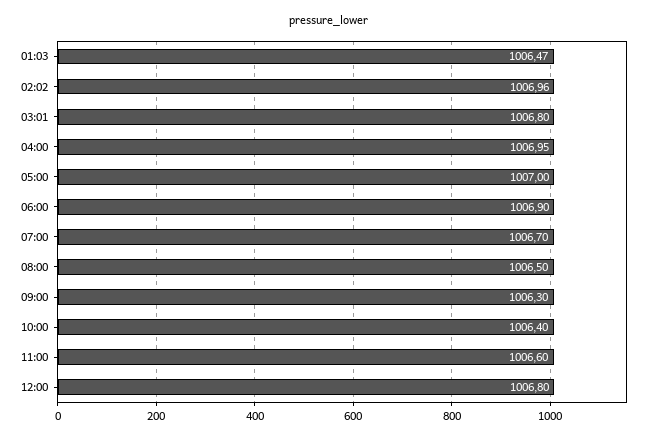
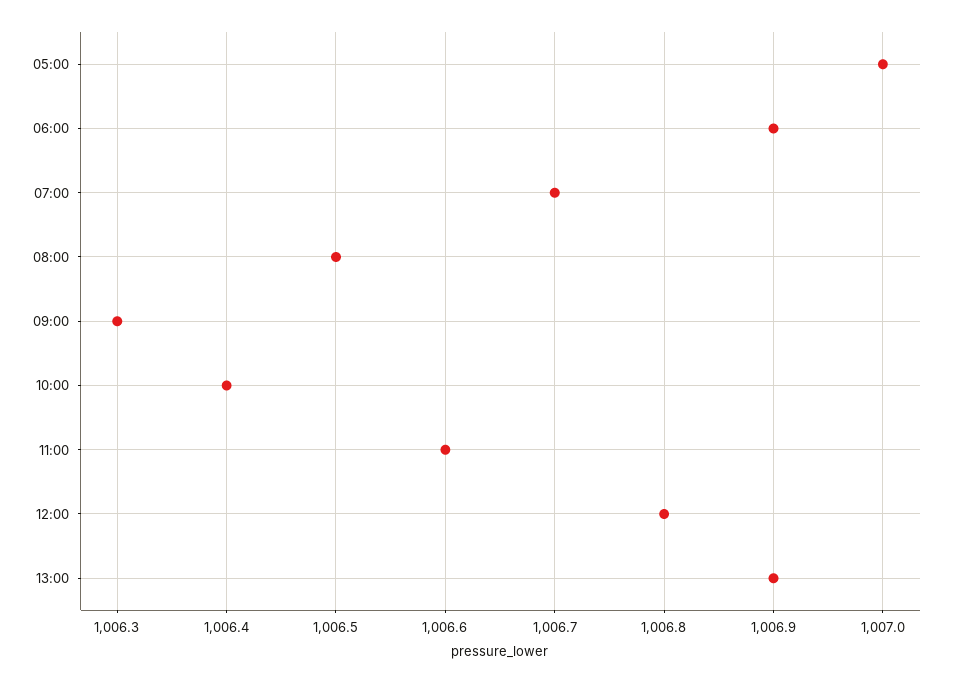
01:03: 1006.47 -> none
02:02: 1006.96 -> none
03:01: 1006.8 -> none
04:00: 1006.95 -> none
13:00: none -> 1006.9

